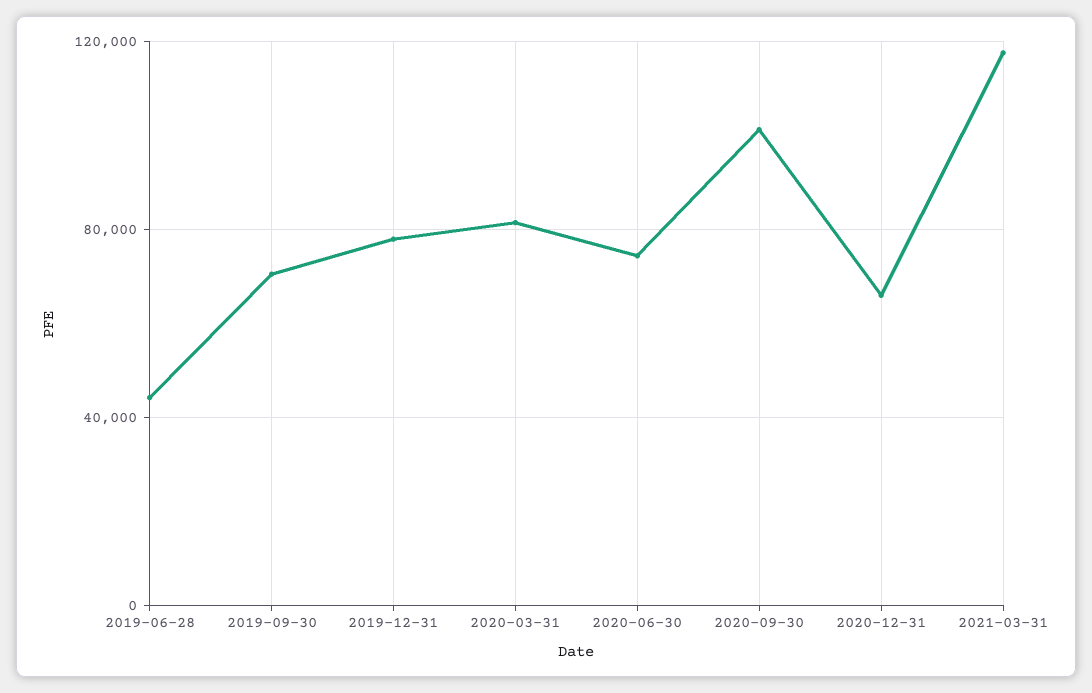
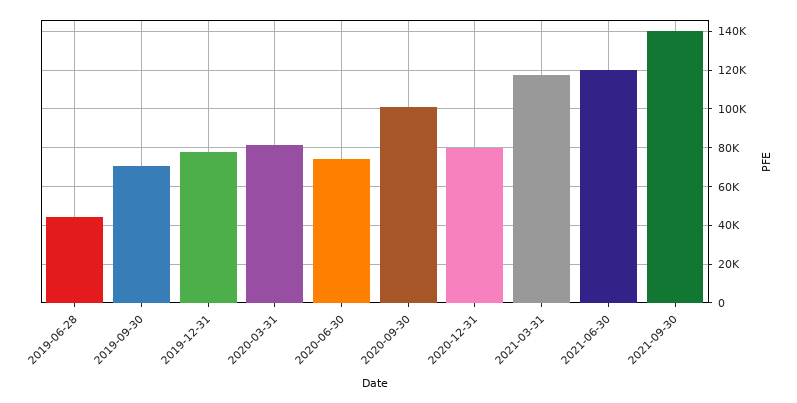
2020-12-31: 65000 -> 80000
2021-06-30: none -> 120000
2021-09-30: none -> 140000

